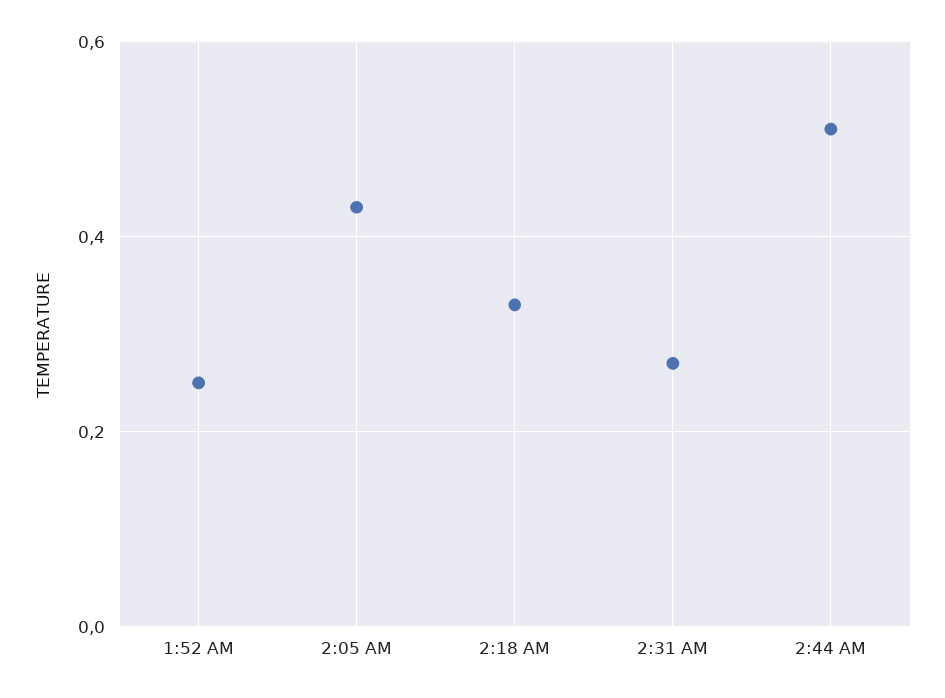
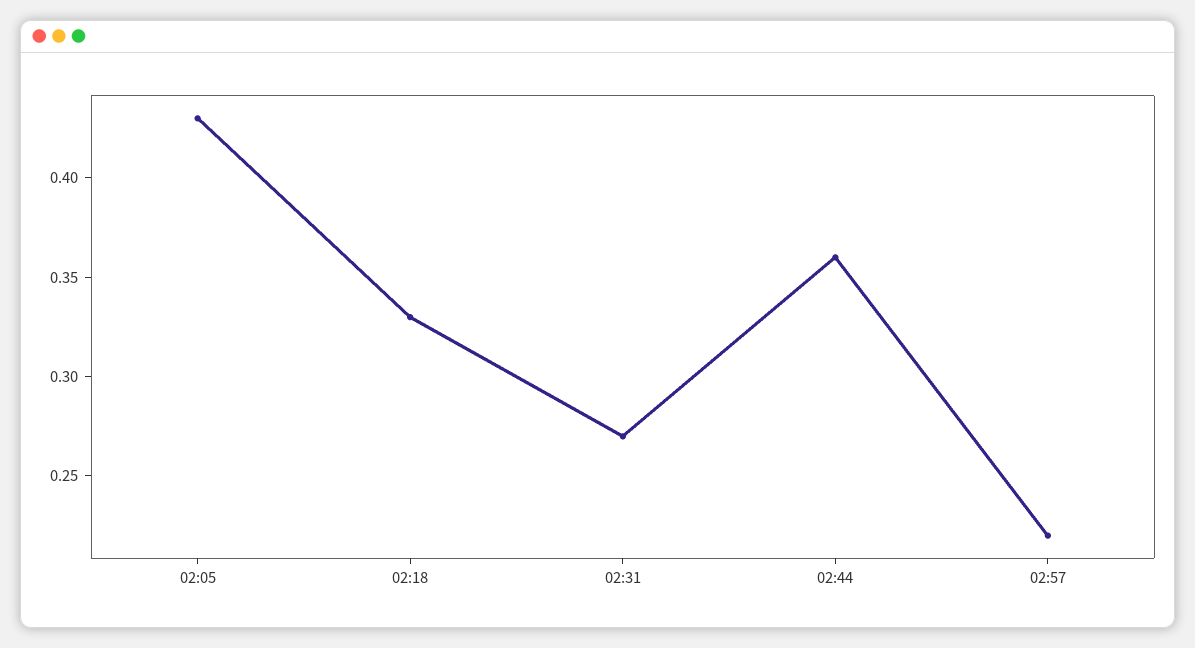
1:52 AM: 0.25 -> none
2:44 AM: 0.5 -> 0.36
02:57: none -> 0.22

